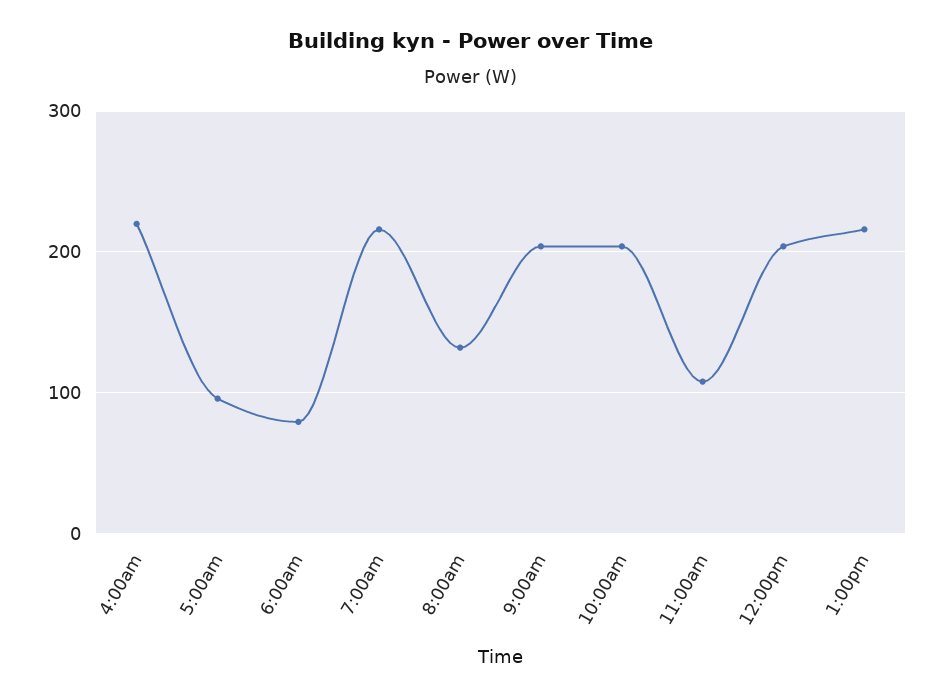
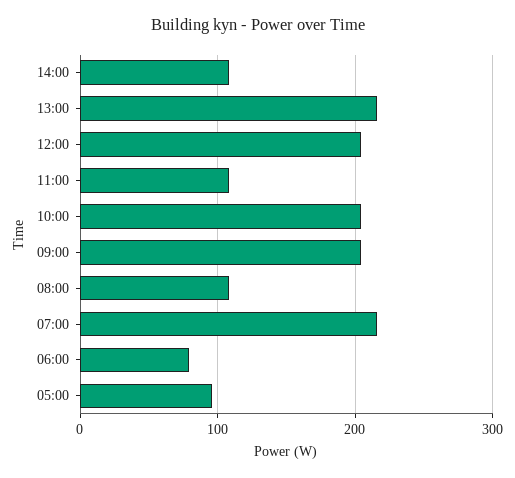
4:00am: 220 -> none
8:00am: 130 -> 110
14:00: none -> 110

